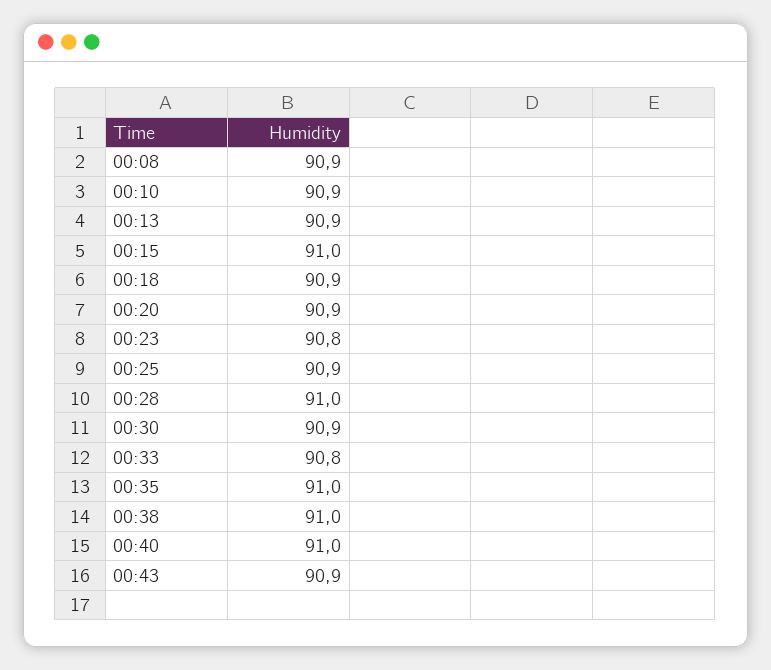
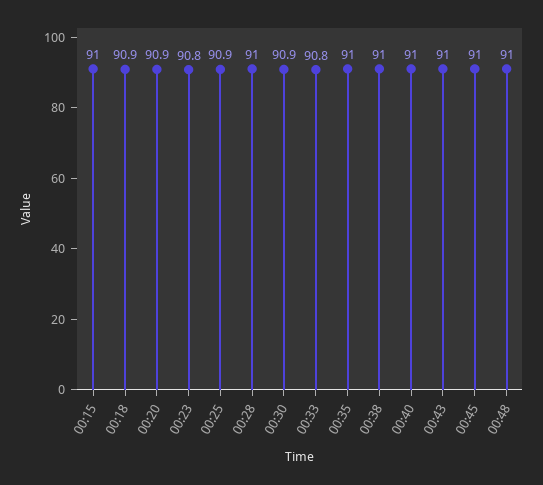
00:08: 90.9 -> none
00:10: 90.9 -> none
00:13: 90.9 -> none
00:43: 90.9 -> 91
00:45: none -> 91
00:48: none -> 91

